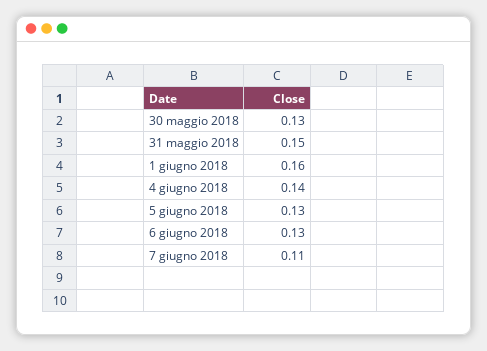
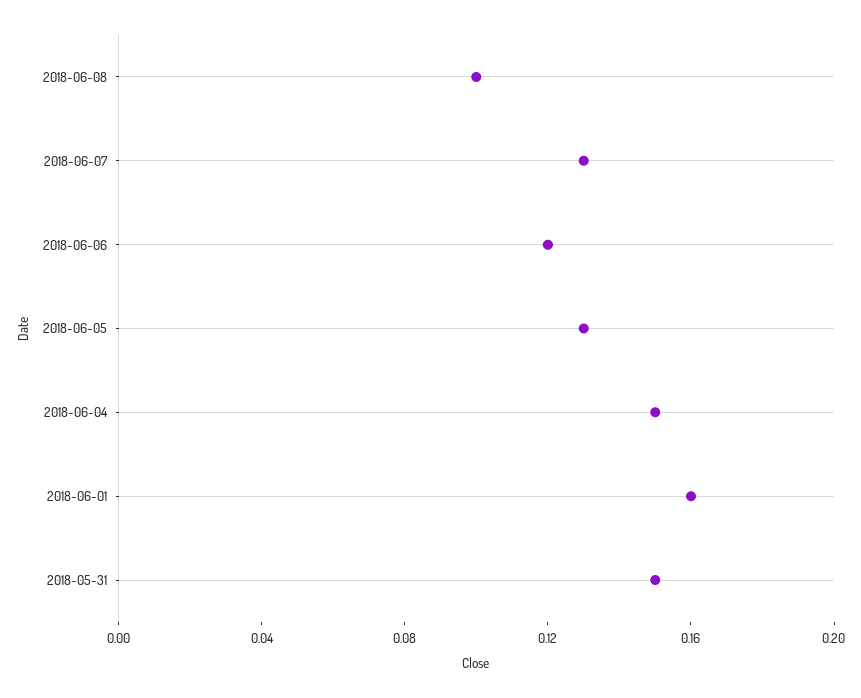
30 maggio 2018: 0.13 -> none
4 giugno 2018: 0.14 -> 0.15
6 giugno 2018: 0.13 -> 0.12
7 giugno 2018: 0.11 -> 0.13
2018-06-08: none -> 0.1

